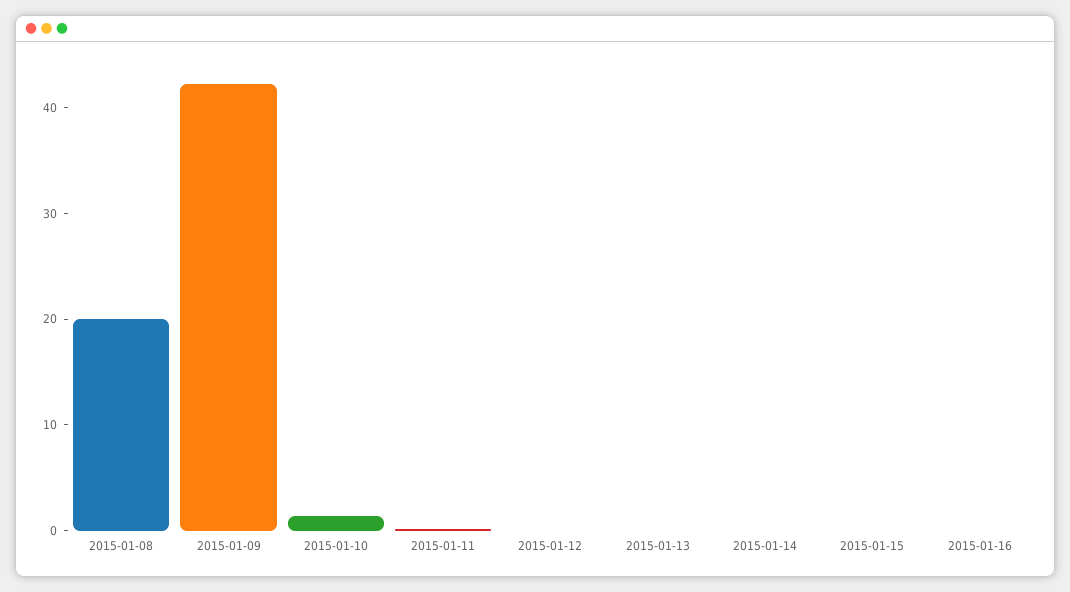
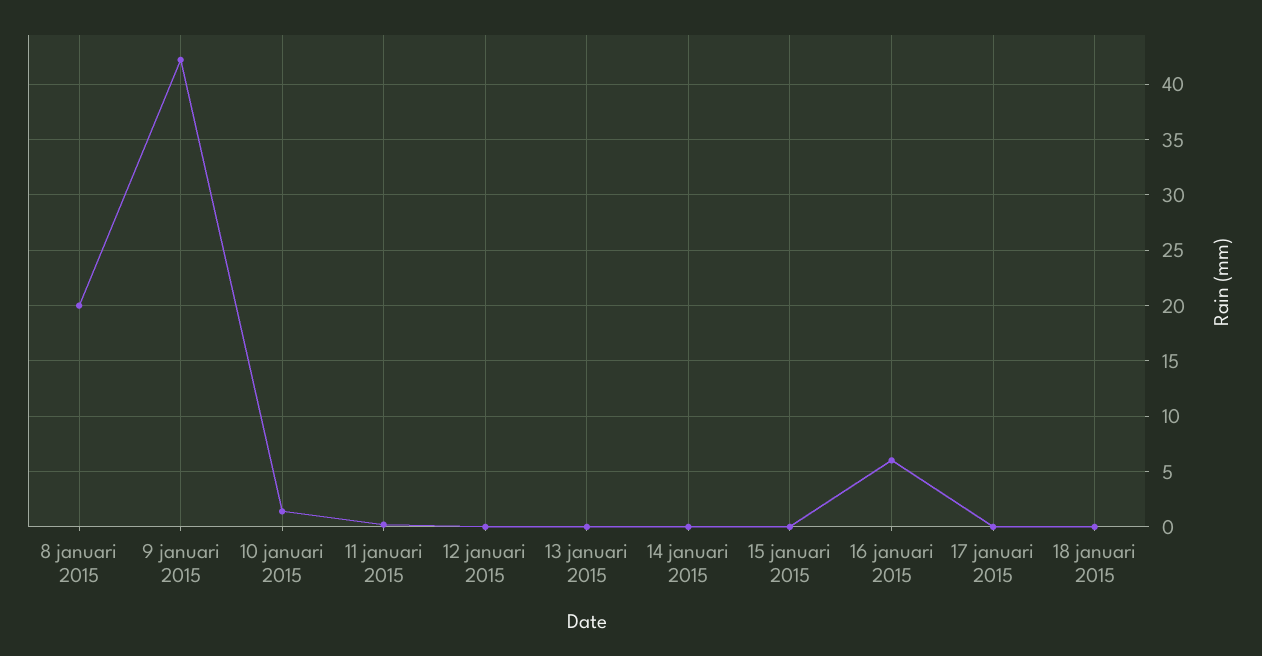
2015-01-16: 0 -> 6
17 januari 2015: none -> 0
18 januari 2015: none -> 0

